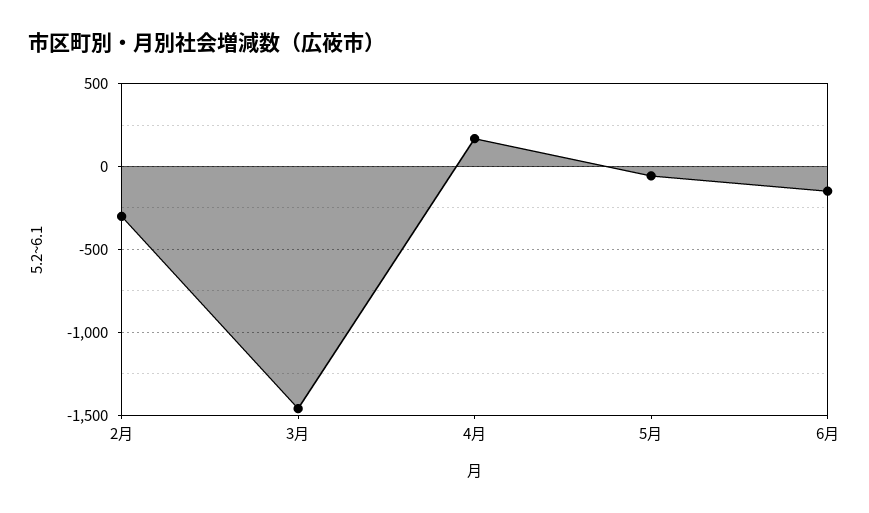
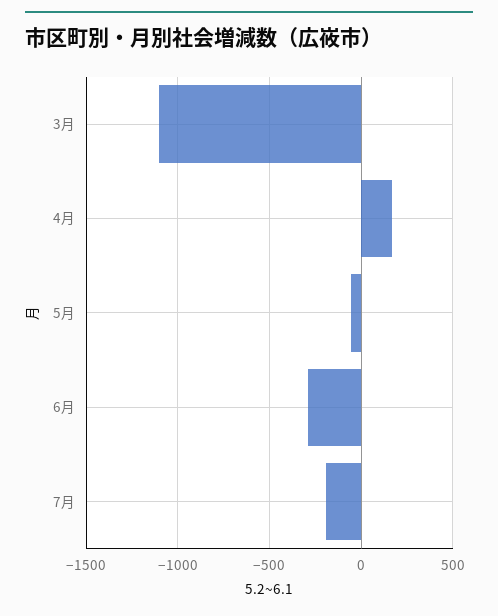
2月: -300 -> none
3月: -1450 -> -1100
6月: -150 -> -300
7月: none -> -200

